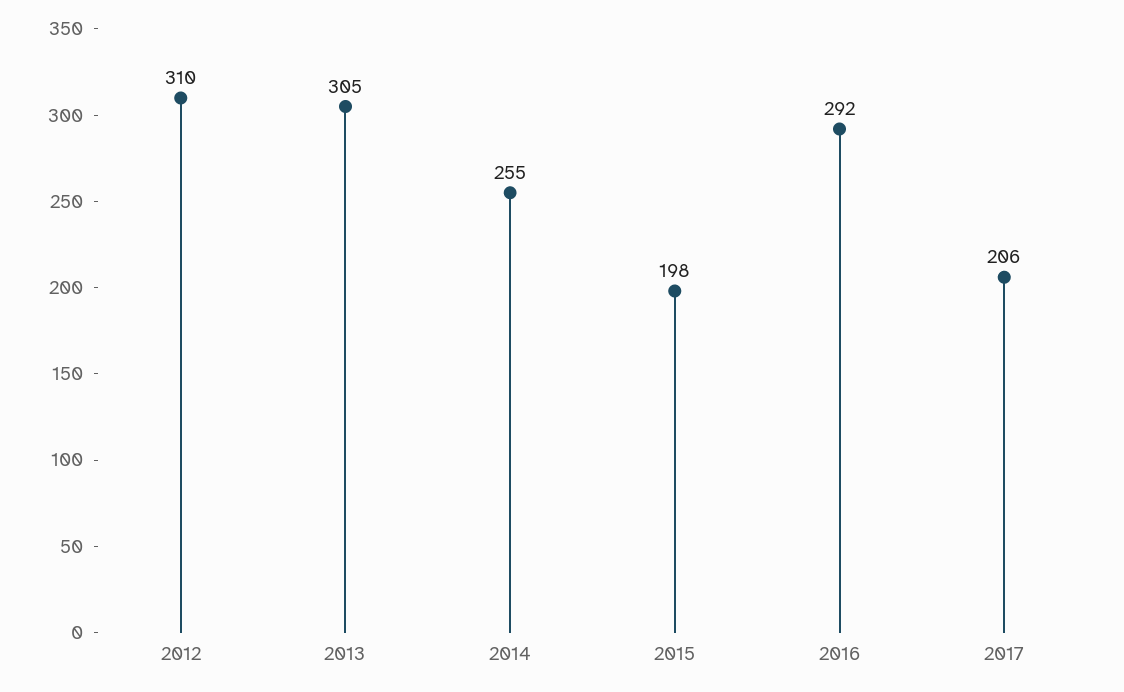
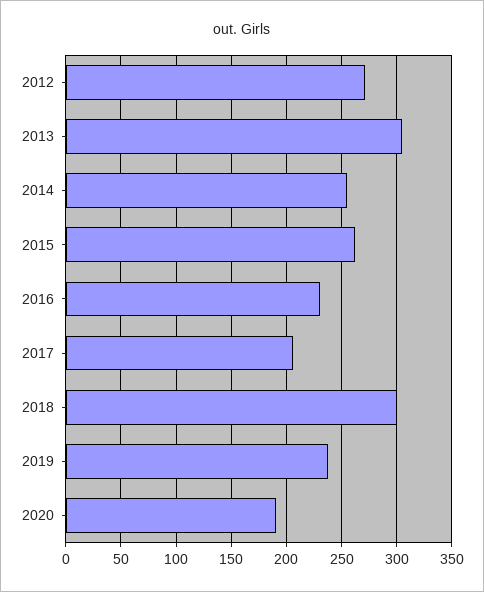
2012: 310 -> 270
2015: 198 -> 260
2016: 292 -> 230
2018: none -> 300
2019: none -> 240
2020: none -> 190

